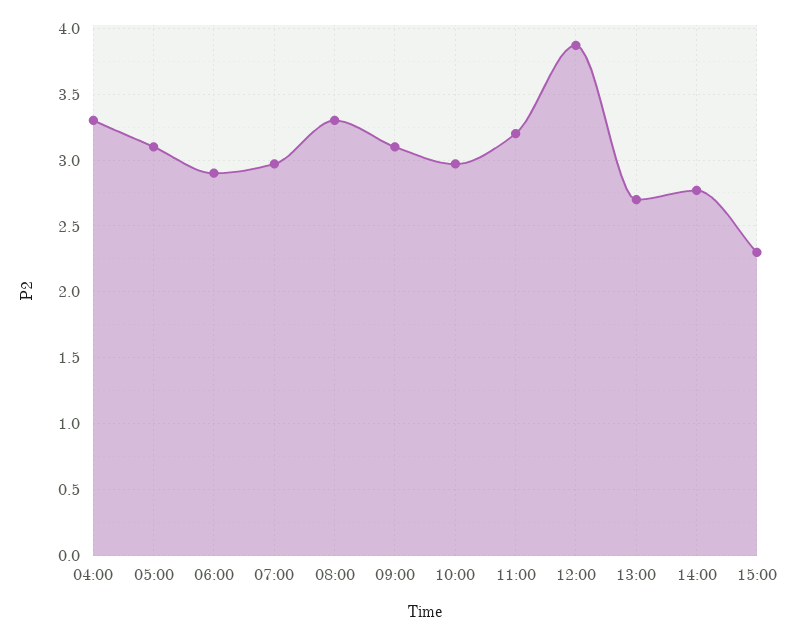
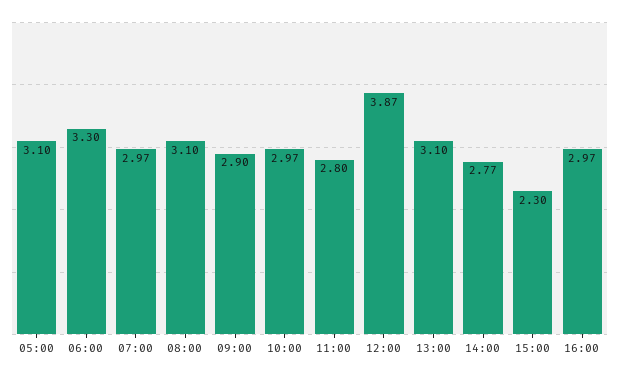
04:00: 3.3 -> none
06:00: 2.9 -> 3.3
08:00: 3.3 -> 3.1
09:00: 3.1 -> 2.9
11:00: 3.2 -> 2.8
13:00: 2.7 -> 3.1
16:00: none -> 2.97

